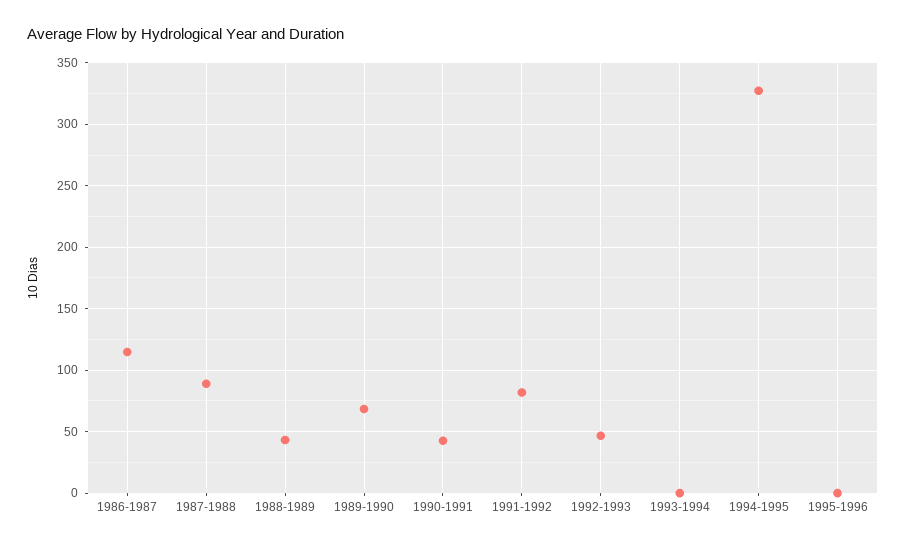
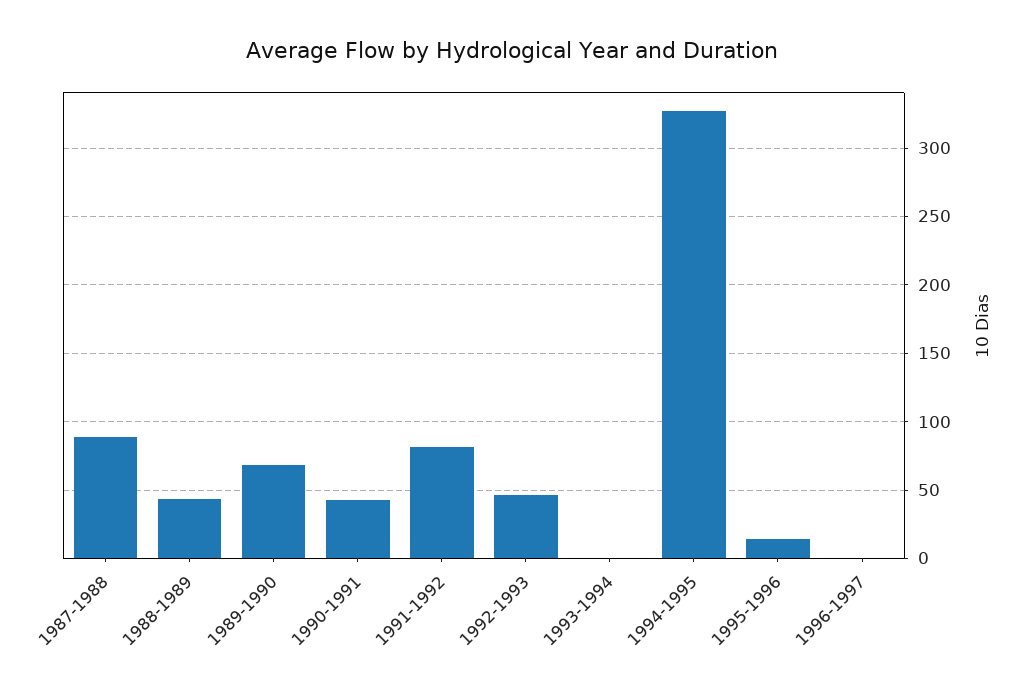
1986-1987: 115 -> none
1995-1996: 0 -> 15
1996-1997: none -> 0

